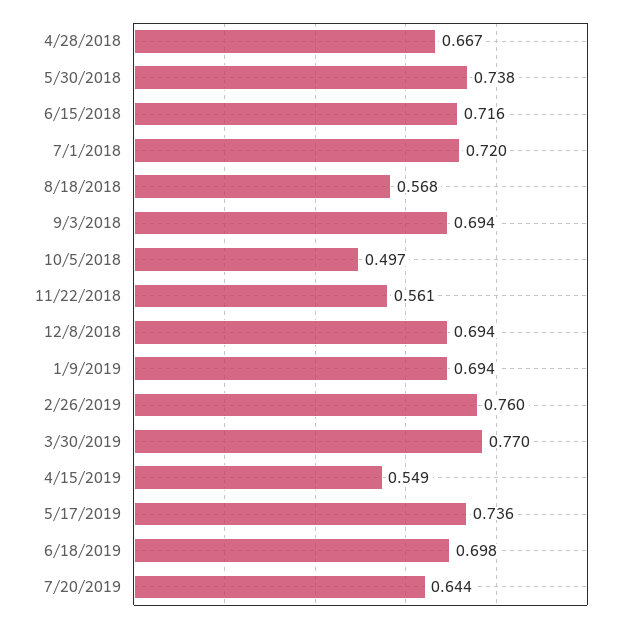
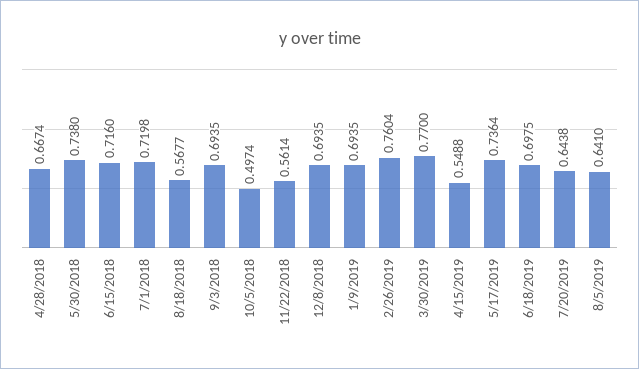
8/5/2019: none -> 0.641

